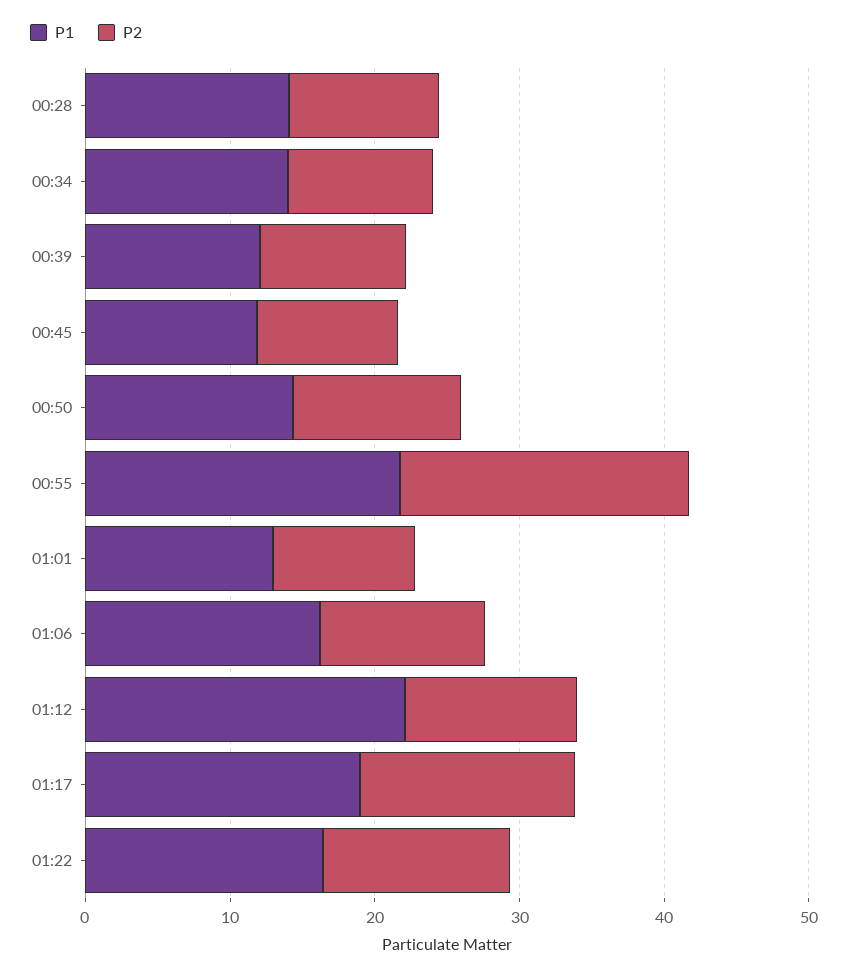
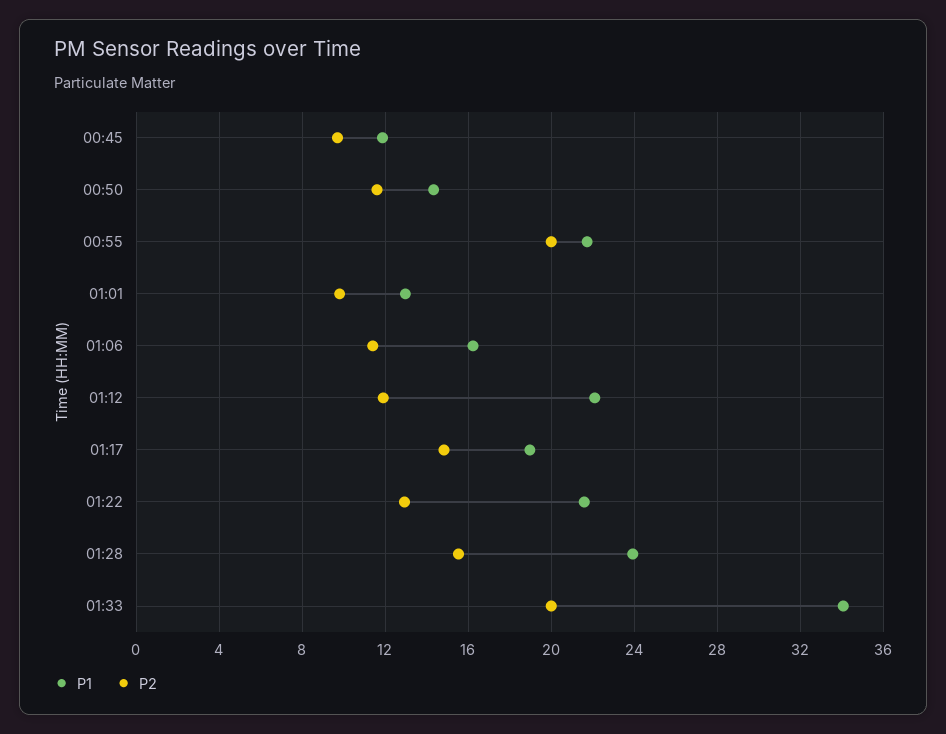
P1, 00:28: 14 -> none
P2, 00:28: 10 -> none
P1, 00:34: 14 -> none
P2, 00:34: 10 -> none
P1, 00:39: 12 -> none
P2, 00:39: 10 -> none
P1, 01:22: 16 -> 21.5
P1, 01:28: none -> 24
P2, 01:28: none -> 15.5
P1, 01:33: none -> 34
P2, 01:33: none -> 20

